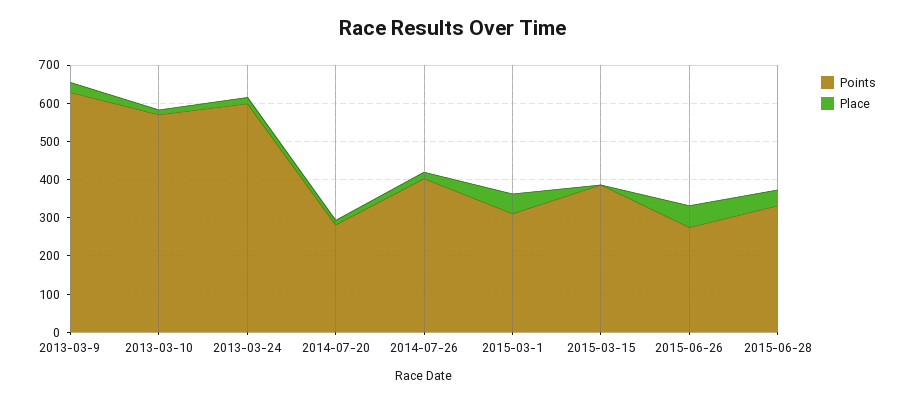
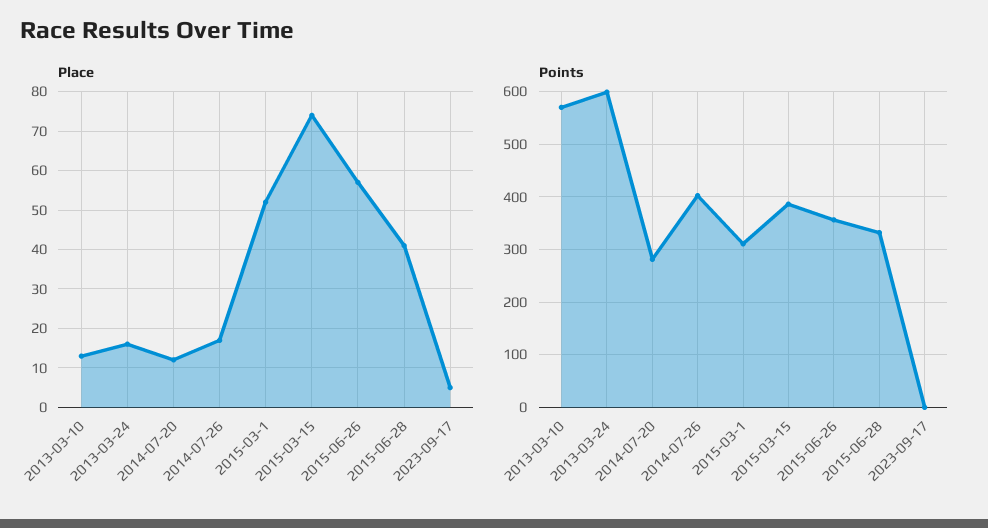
Points, 2013-03-9: 625 -> none
Place, 2013-03-9: 25 -> none
Place, 2015-03-15: 0 -> 75
Points, 2015-06-26: 275 -> 360
Place, 2023-09-17: none -> 5
Points, 2023-09-17: none -> 0

